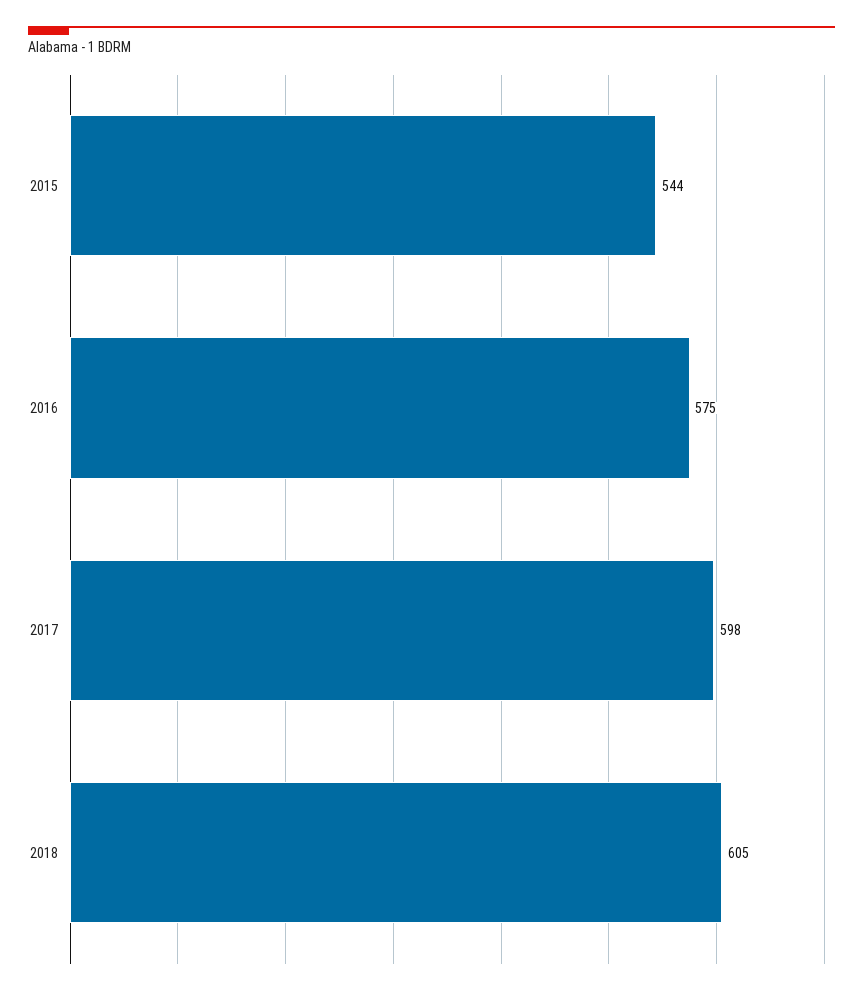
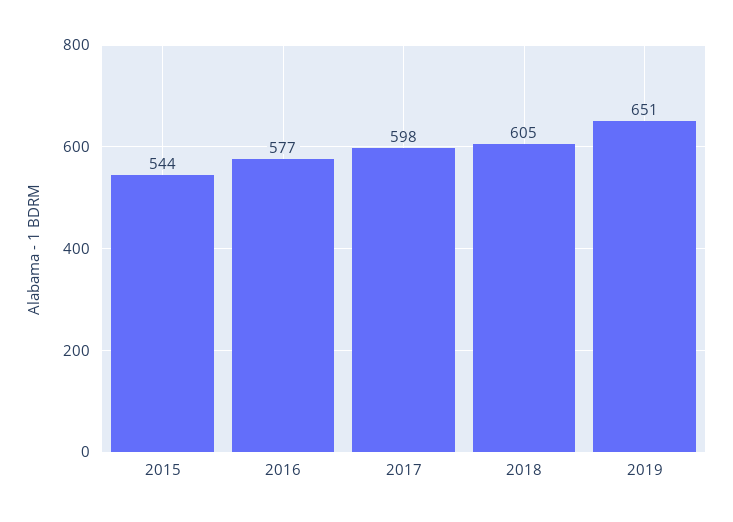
2016: 575 -> 577
2019: none -> 651

